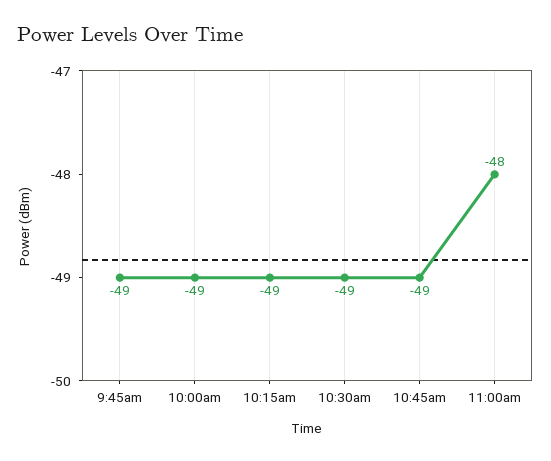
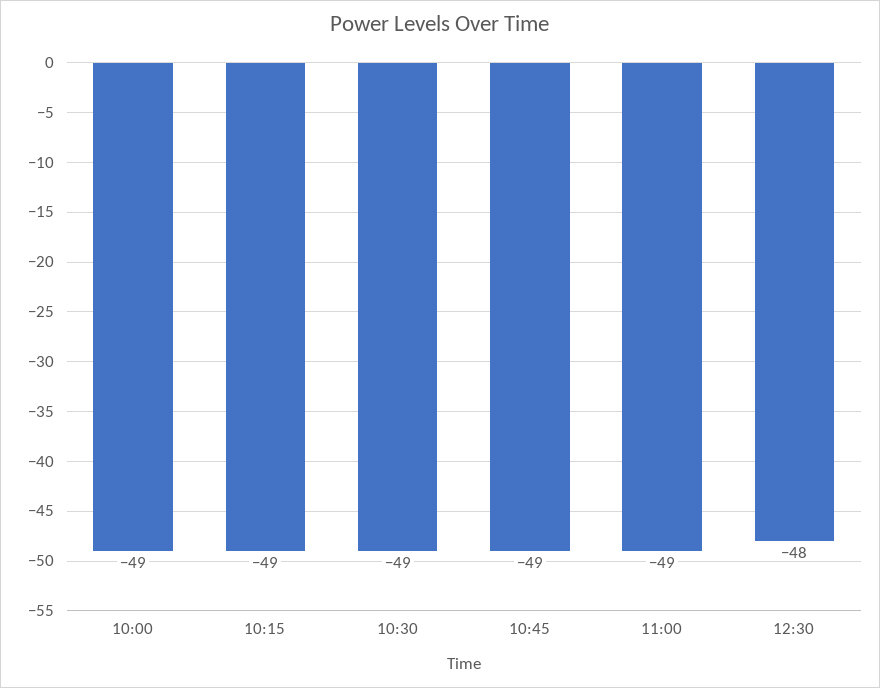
9:45am: -49 -> none
11:00am: -48 -> -49
12:30: none -> -48

